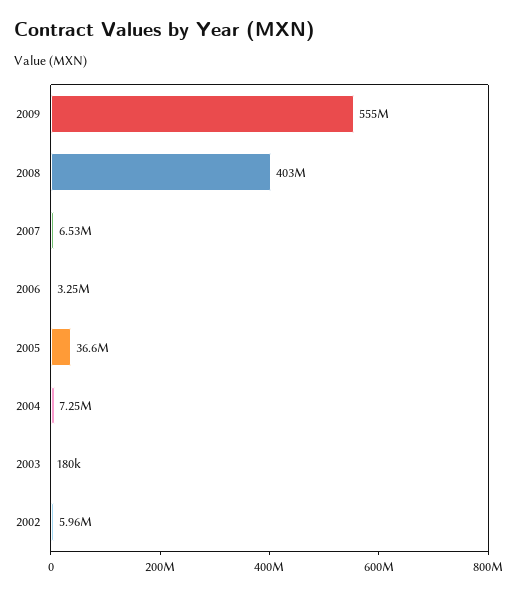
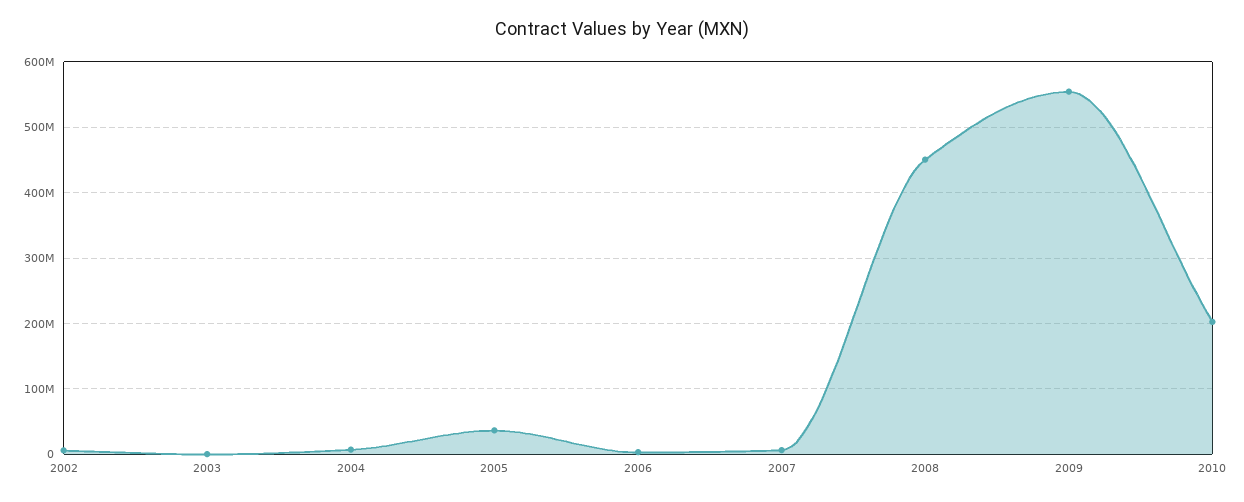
2008: 403000000 -> 450000000
2010: none -> 200000000

